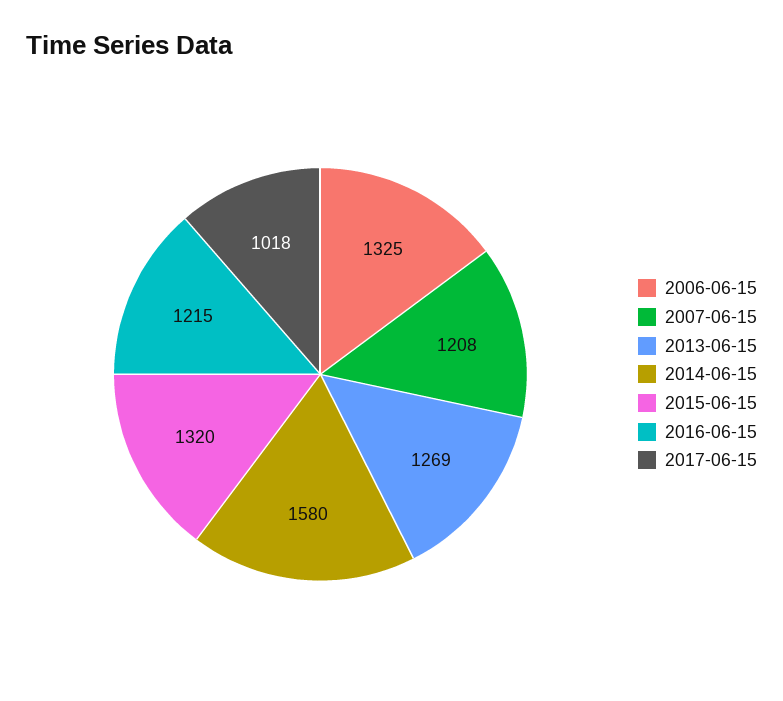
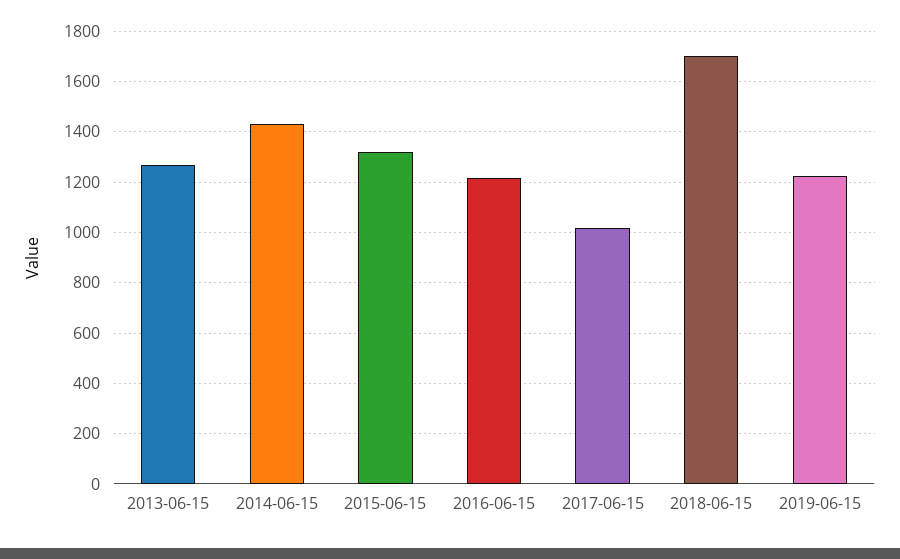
2006-06-15: 1325 -> none
2007-06-15: 1208 -> none
2014-06-15: 1580 -> 1425
2018-06-15: none -> 1700
2019-06-15: none -> 1225

